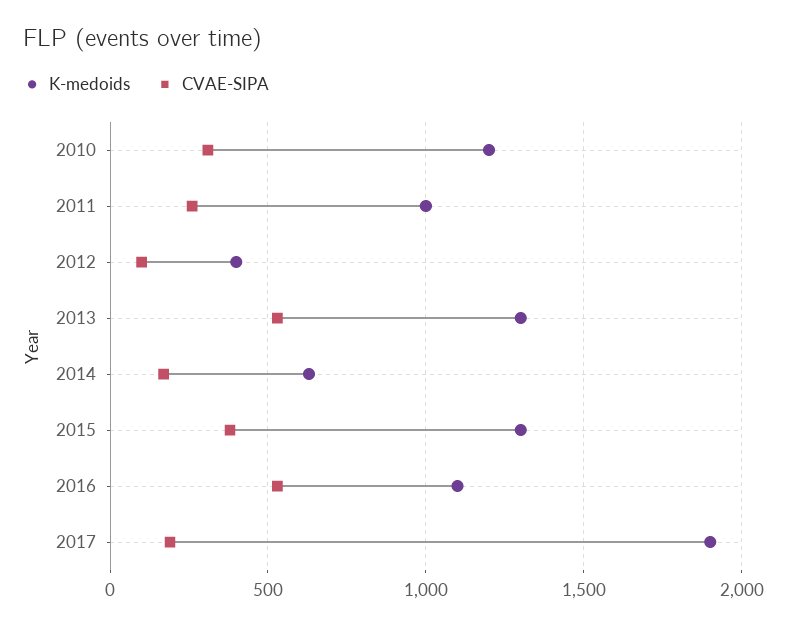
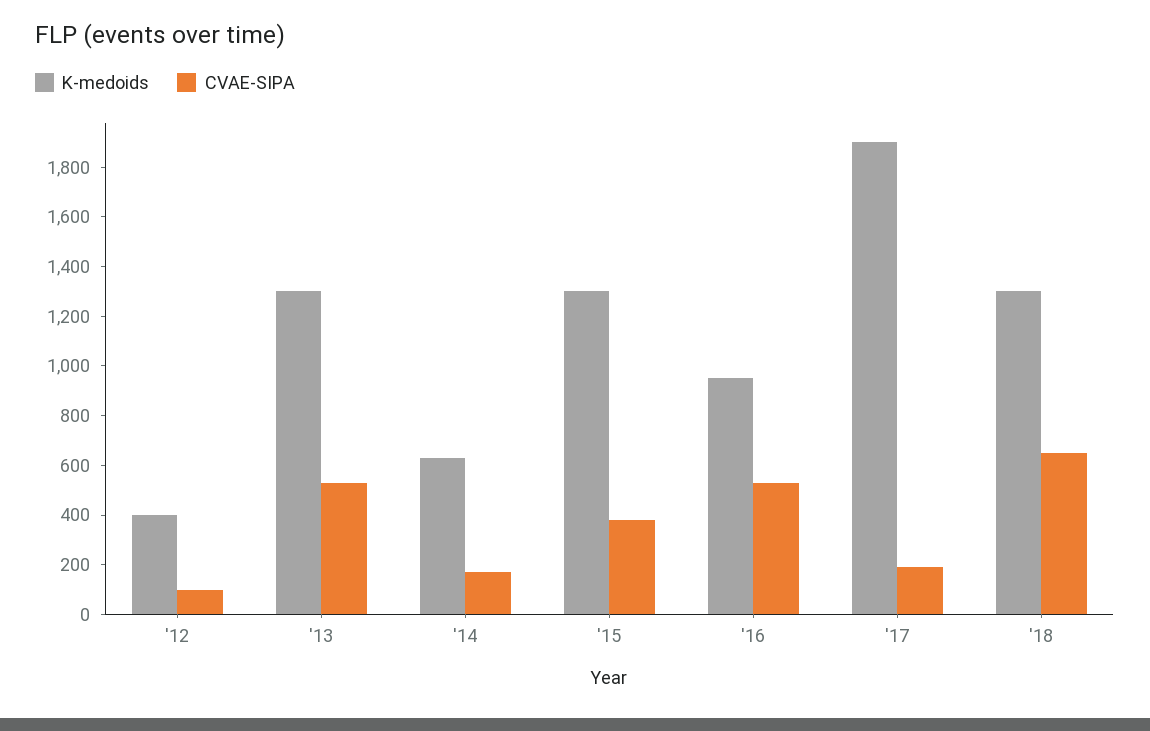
K-medoids, 2010: 1200 -> none
CVAE-SIPA, 2010: 300 -> none
K-medoids, 2011: 1000 -> none
CVAE-SIPA, 2011: 250 -> none
K-medoids, 2016: 1100 -> 950
K-medoids, '18: none -> 1300
CVAE-SIPA, '18: none -> 650

